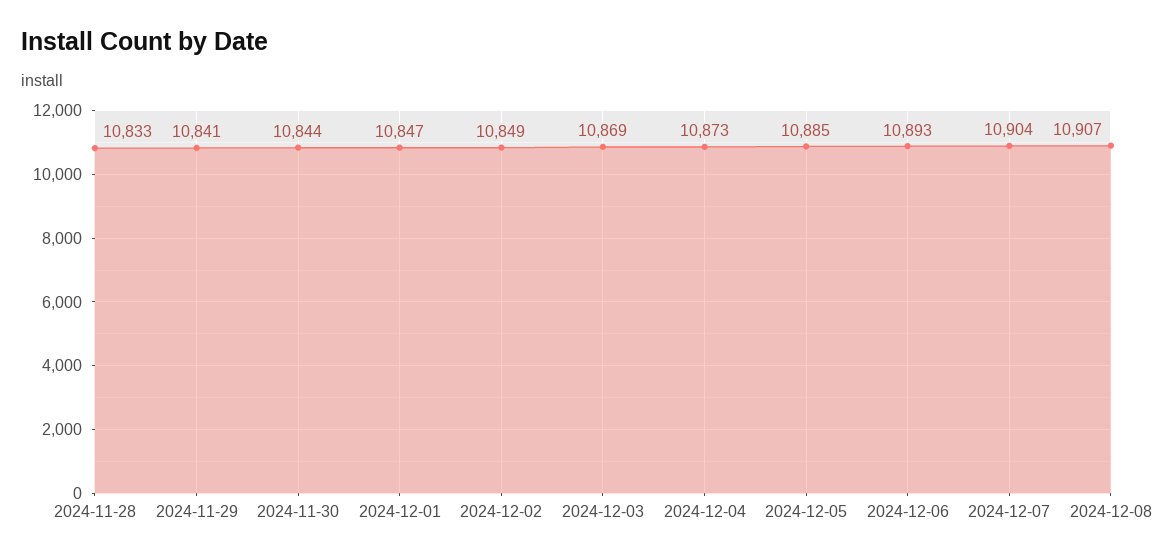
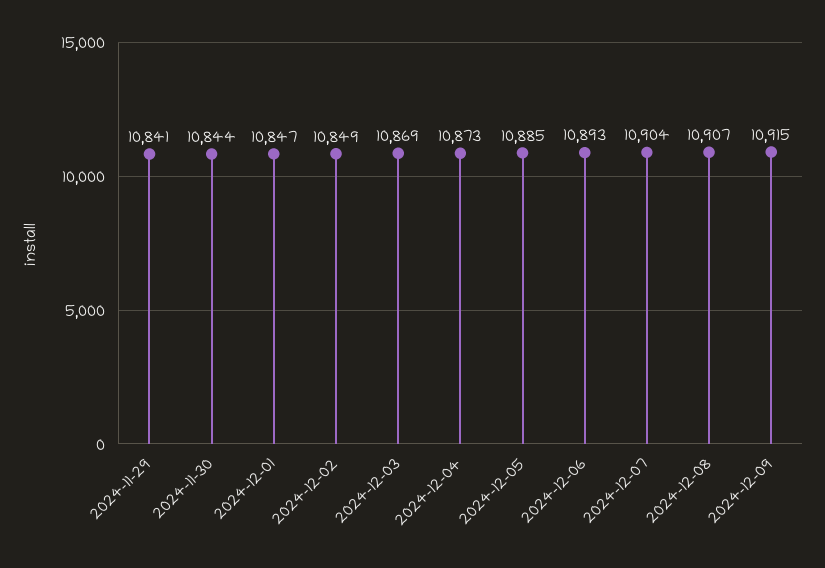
2024-11-28: 10833 -> none
2024-12-09: none -> 10915

